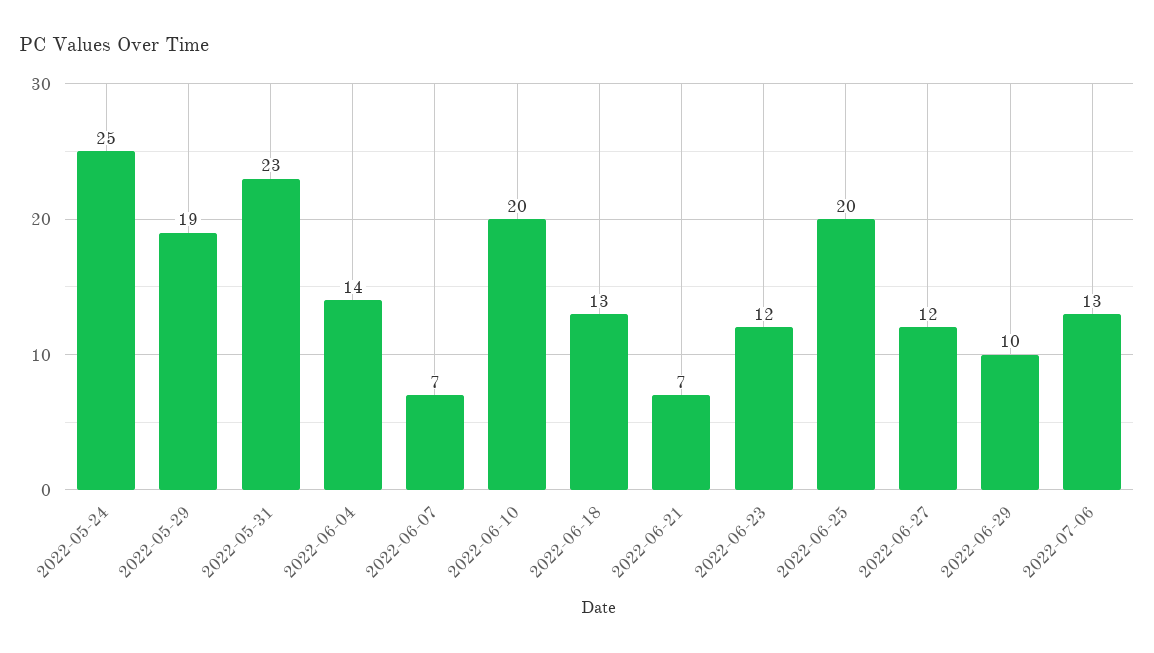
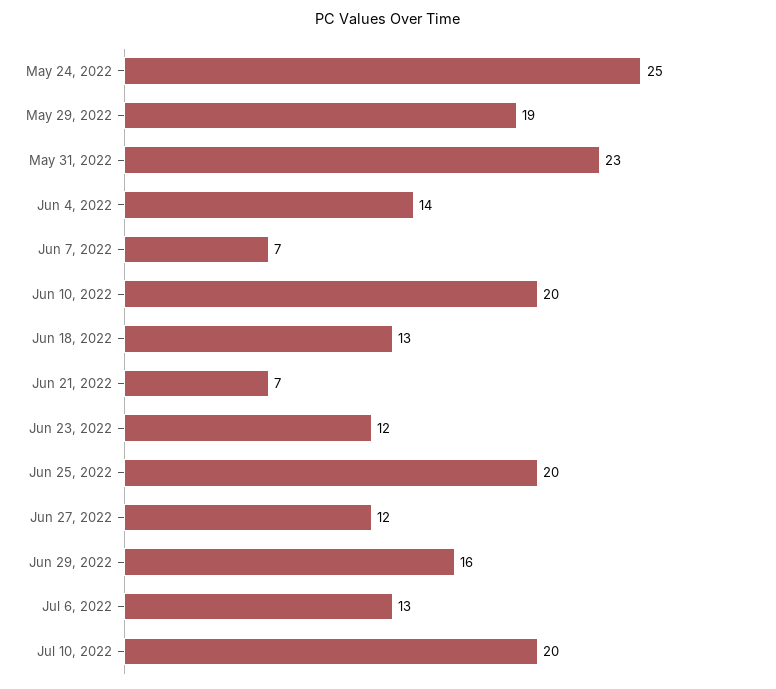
2022-06-29: 10 -> 16
Jul 10, 2022: none -> 20

